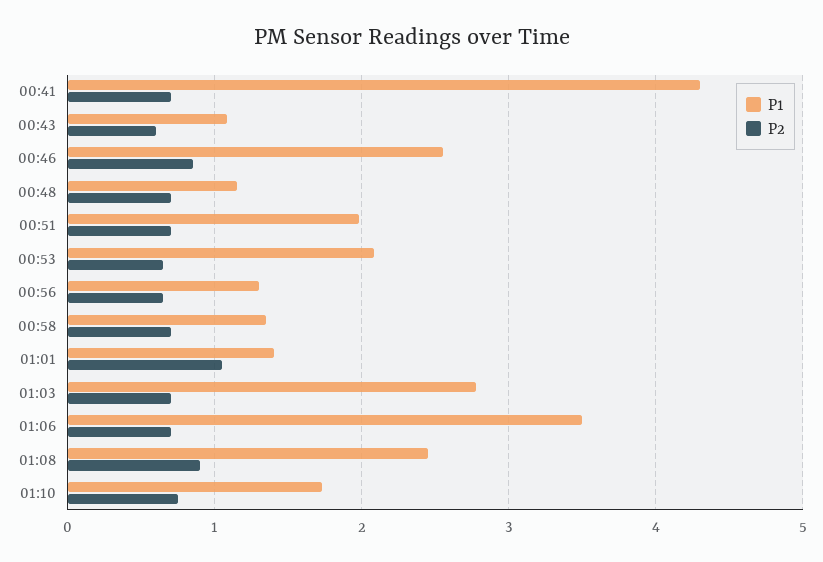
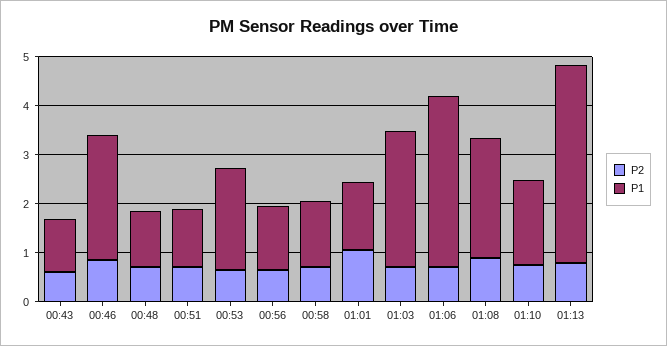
P1, 00:41: 4.3 -> none
P2, 00:41: 0.7 -> none
P1, 00:51: 2 -> 1.2
P2, 01:13: none -> 0.8
P1, 01:13: none -> 4

